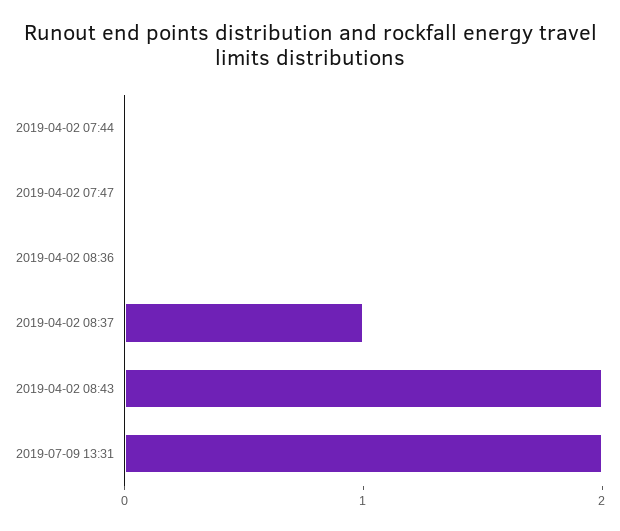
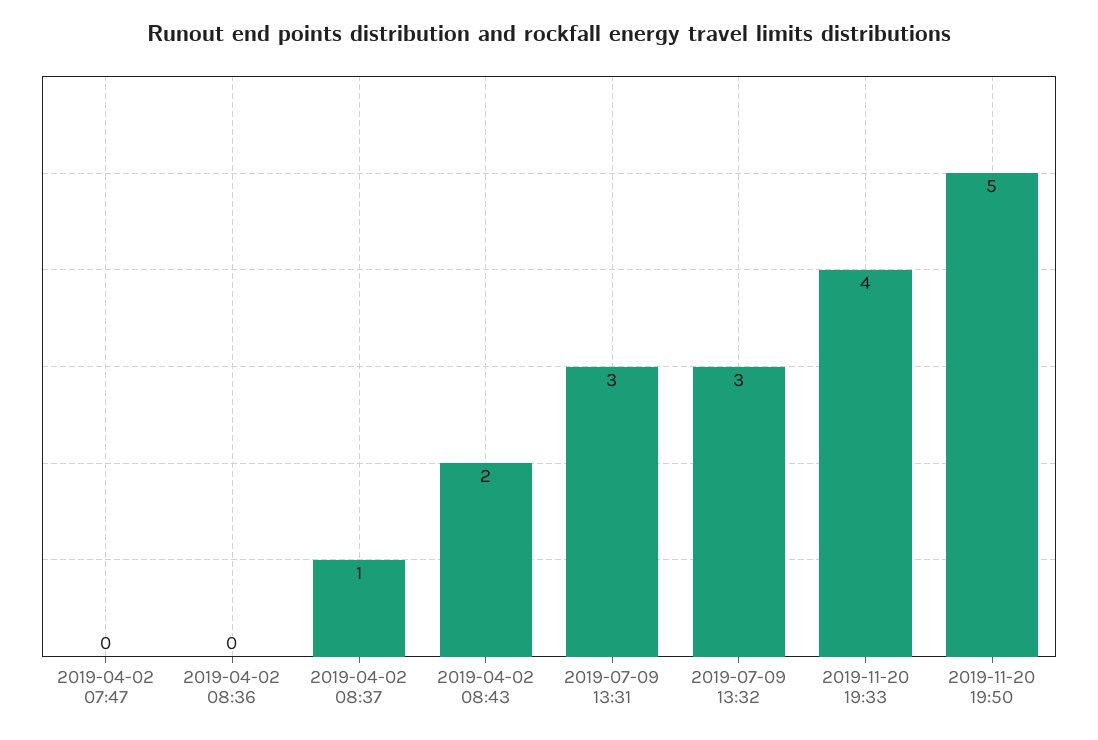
2019-04-02 07:44: 0 -> none
2019-07-09 13:31: 2 -> 3
2019-07-09 13:32: none -> 3
2019-11-20 19:33: none -> 4
2019-11-20 19:50: none -> 5

